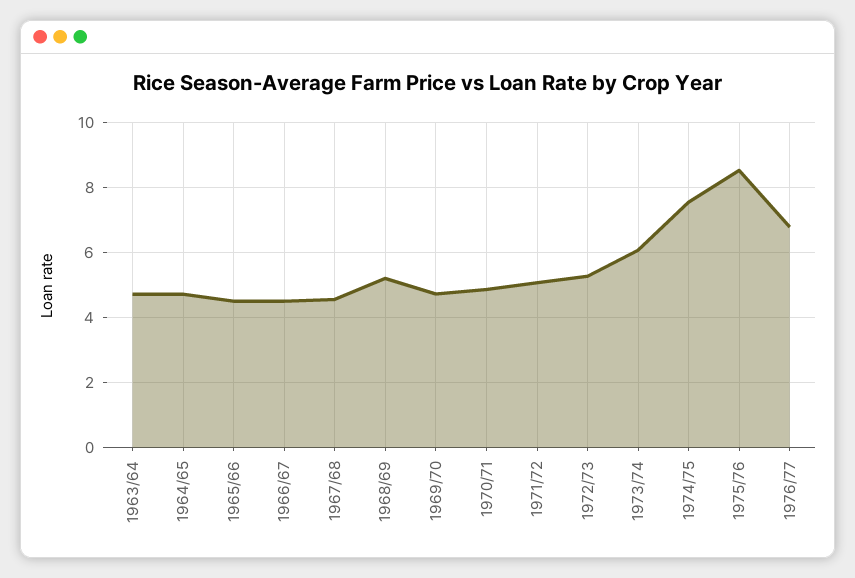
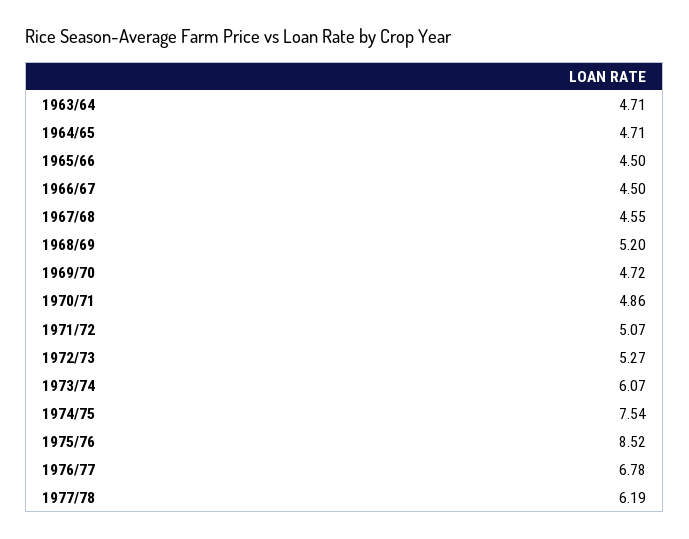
1977/78: none -> 6.19

